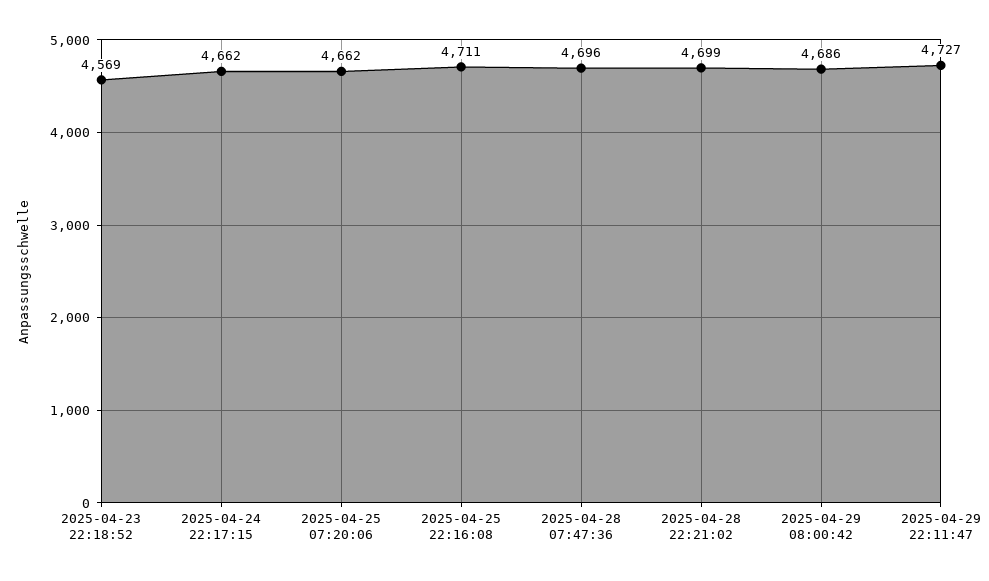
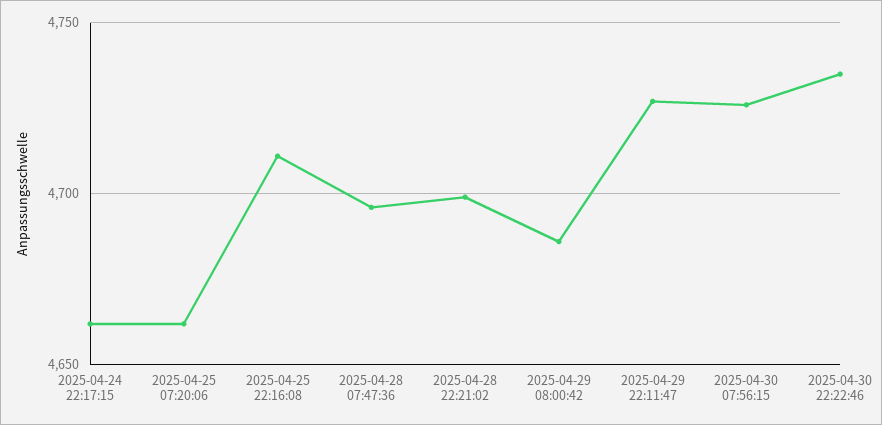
2025-04-23 22:18:52: 4569 -> none
2025-04-30 07:56:15: none -> 4725
2025-04-30 22:22:46: none -> 4735

